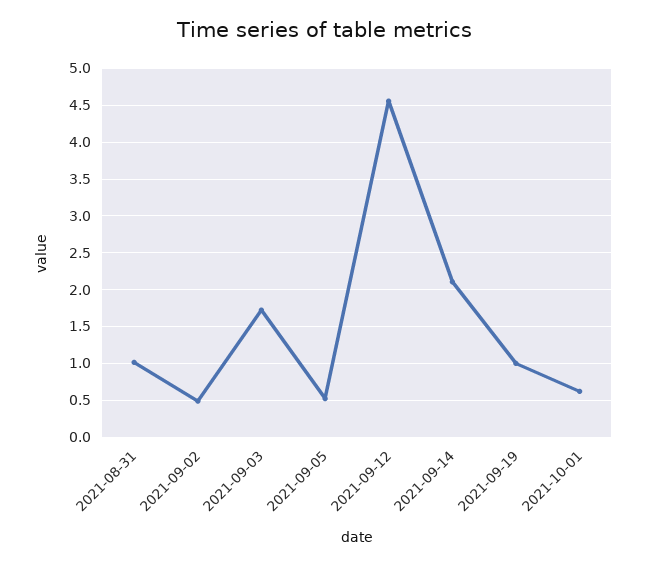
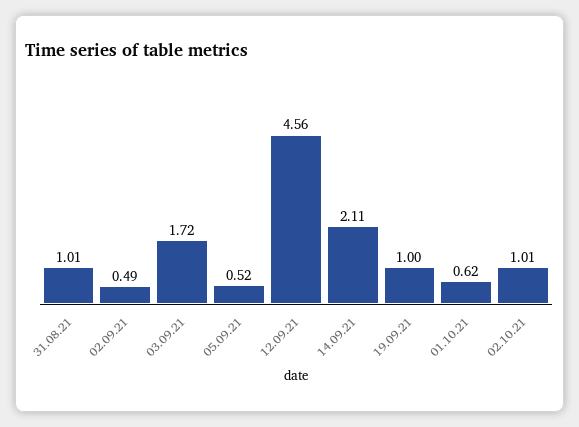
02.10.21: none -> 1.01

